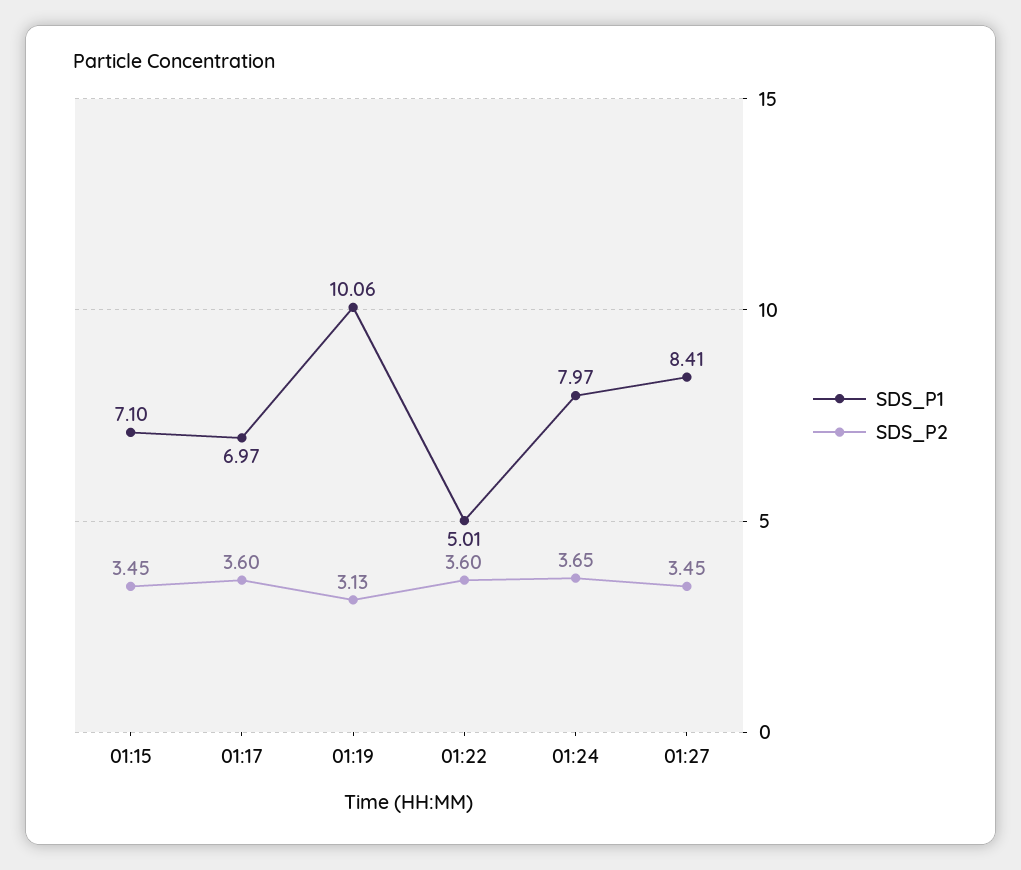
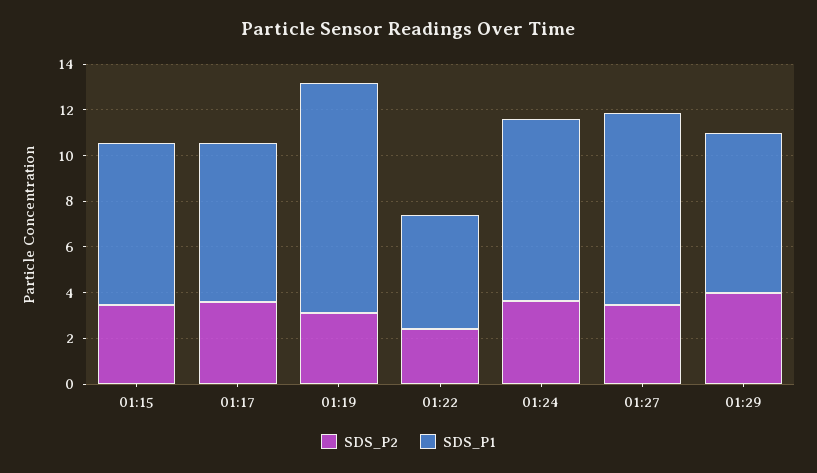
SDS_P2, 01:22: 3.6 -> 2.5
SDS_P2, 01:29: none -> 4
SDS_P1, 01:29: none -> 7

